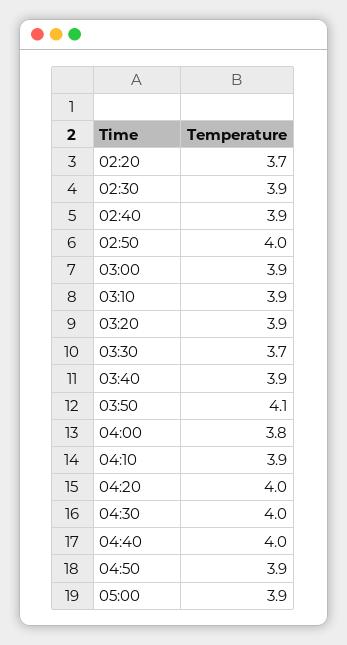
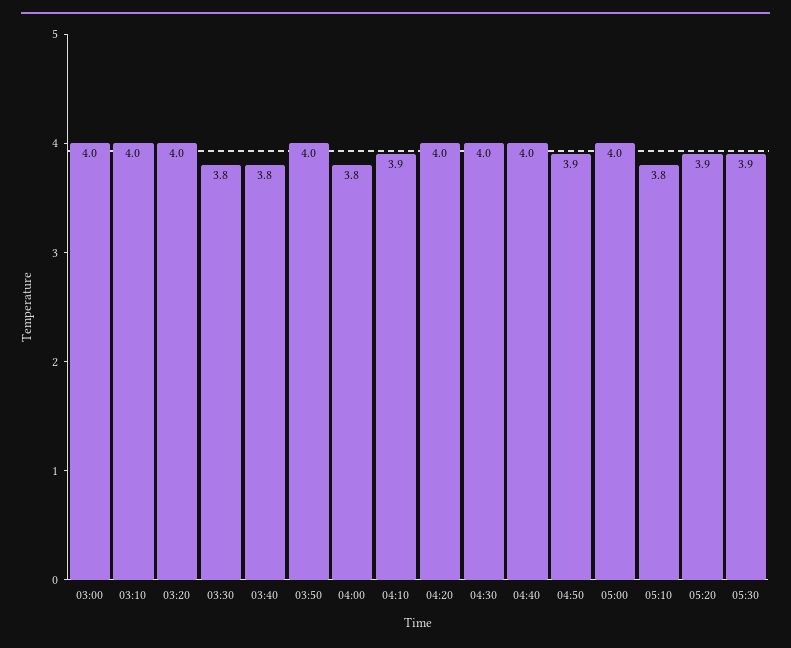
02:20: 3.7 -> none
02:30: 3.9 -> none
02:40: 3.9 -> none
02:50: 4 -> none
03:00: 3.9 -> 4
03:10: 3.9 -> 4
03:20: 3.9 -> 4
03:30: 3.7 -> 3.8
03:40: 3.9 -> 3.8
03:50: 4.1 -> 4
05:00: 3.9 -> 4
05:10: none -> 3.8
05:20: none -> 3.9
05:30: none -> 3.9

